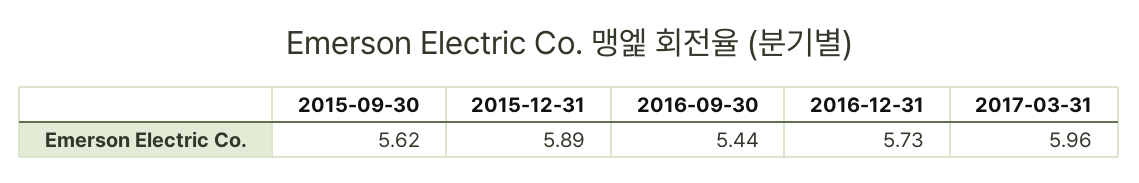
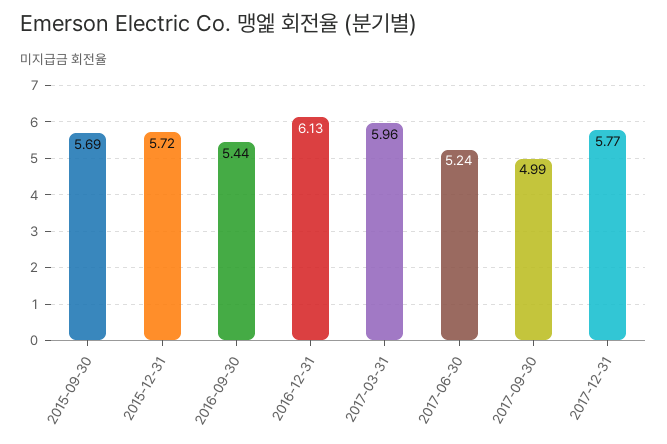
2015-09-30: 5.62 -> 5.69
2015-12-31: 5.89 -> 5.72
2016-12-31: 5.73 -> 6.13
2017-06-30: none -> 5.24
2017-09-30: none -> 4.99
2017-12-31: none -> 5.77

